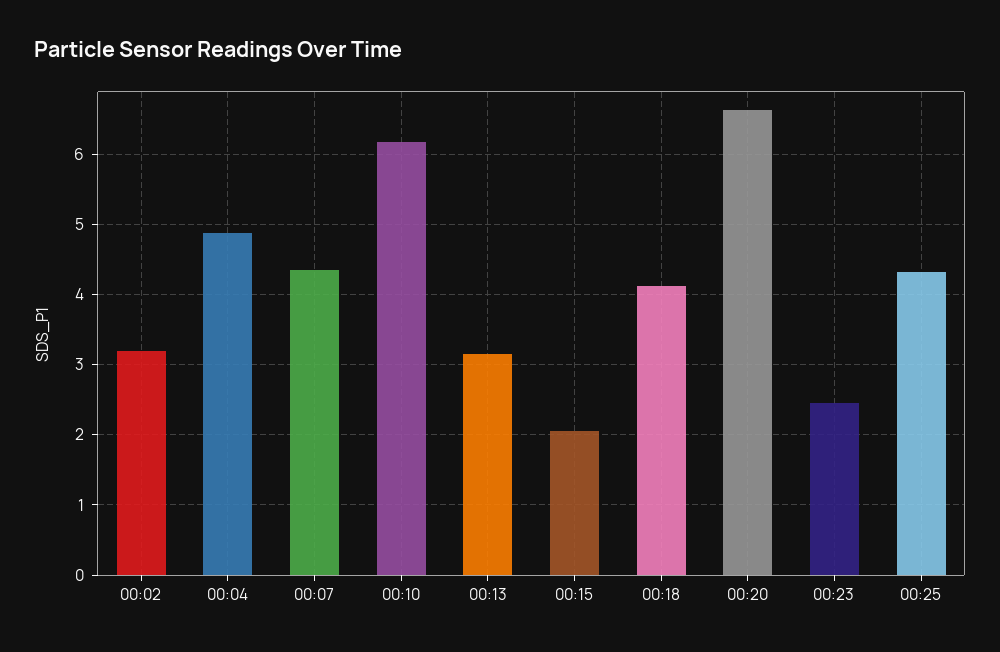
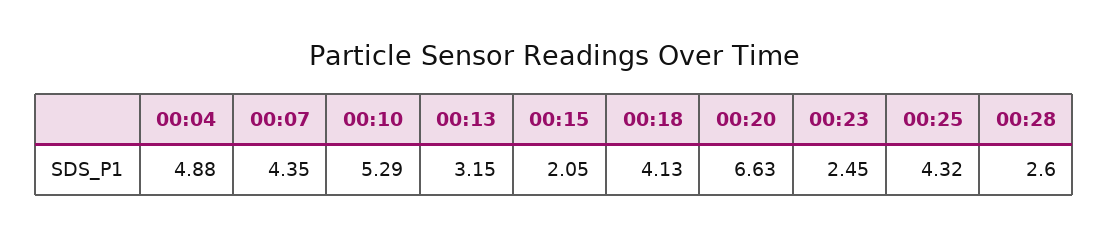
00:02: 3.2 -> none
00:10: 6.2 -> 5.29
00:28: none -> 2.6

